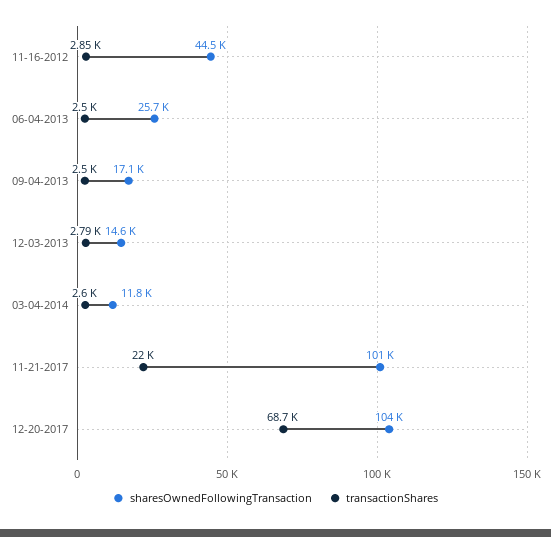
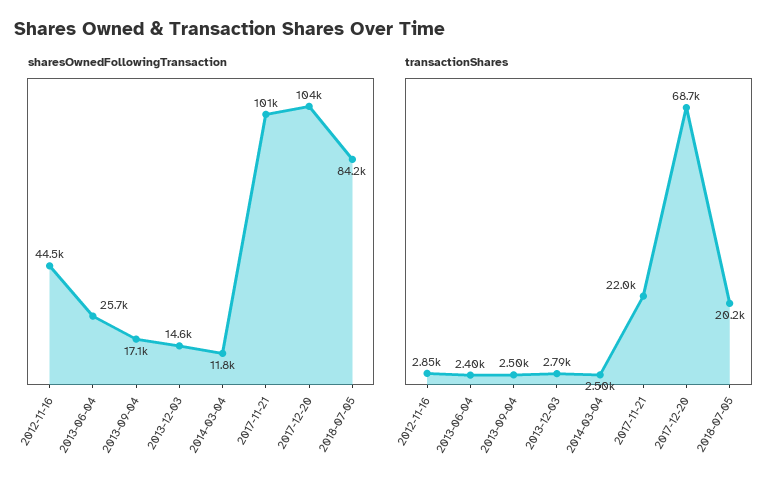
transactionShares, 06-04-2013: 2500 -> 2400
transactionShares, 03-04-2014: 2600 -> 2500
sharesOwnedFollowingTransaction, 2018-07-05: none -> 84200
transactionShares, 2018-07-05: none -> 20200

